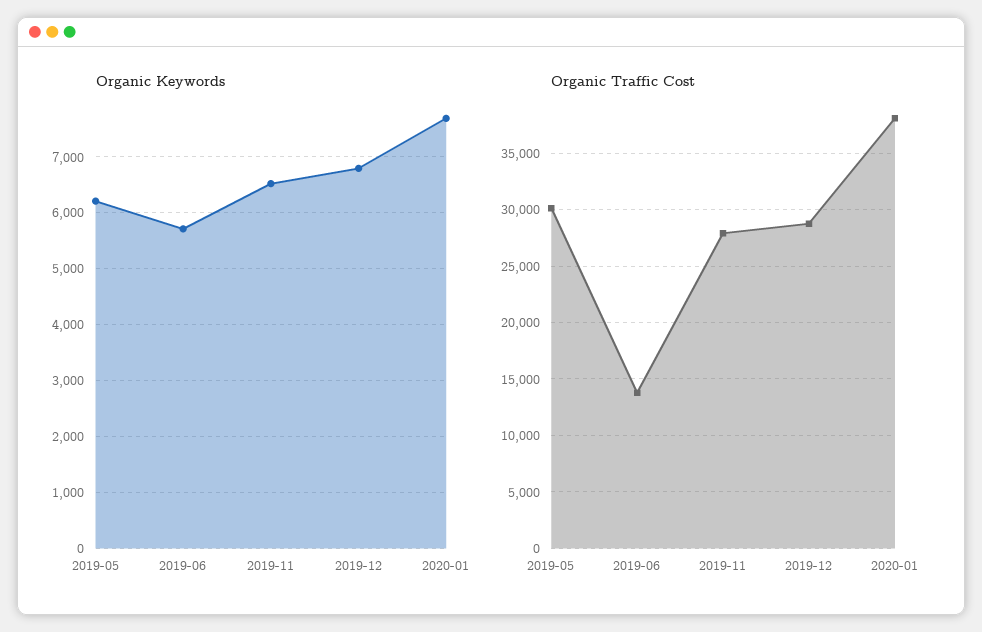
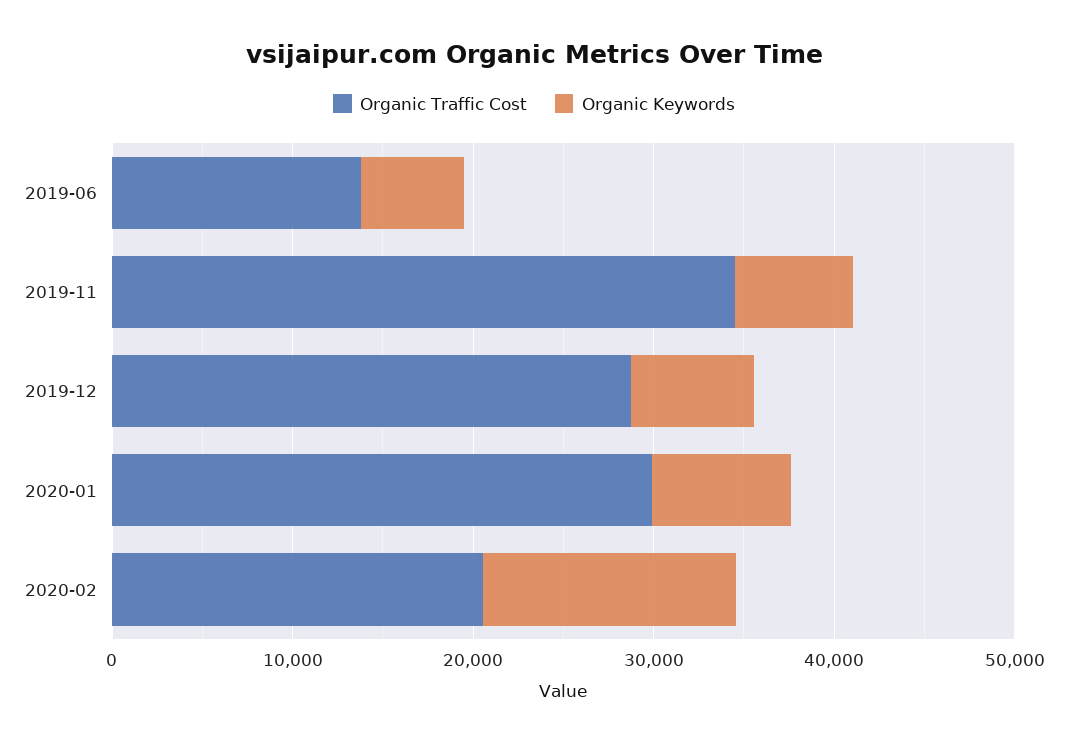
Organic Keywords, 2019-05: 6200 -> none
Organic Traffic Cost, 2019-05: 30000 -> none
Organic Traffic Cost, 2019-11: 28000 -> 34000
Organic Traffic Cost, 2020-01: 38000 -> 30000
Organic Traffic Cost, 2020-02: none -> 20000
Organic Keywords, 2020-02: none -> 14000

